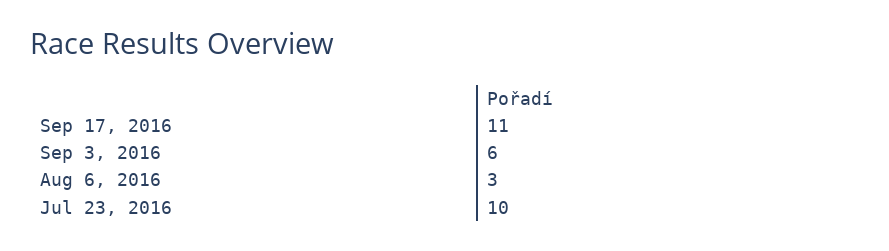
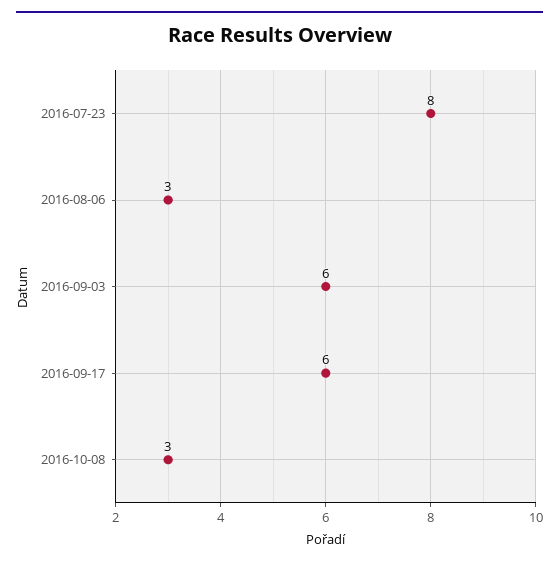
Sep 17, 2016: 11 -> 6
Jul 23, 2016: 10 -> 8
2016-10-08: none -> 3

